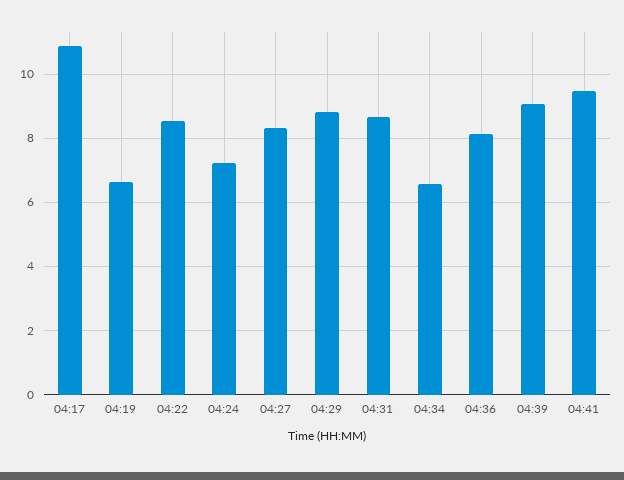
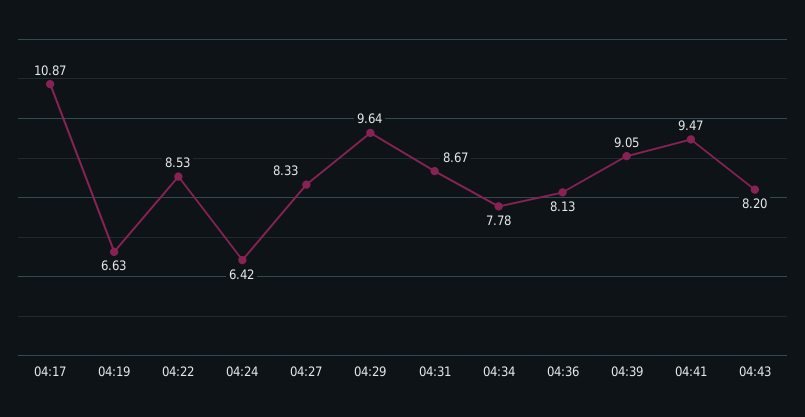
04:24: 7.2 -> 6.42
04:29: 8.8 -> 9.64
04:34: 6.6 -> 7.78
04:43: none -> 8.2

